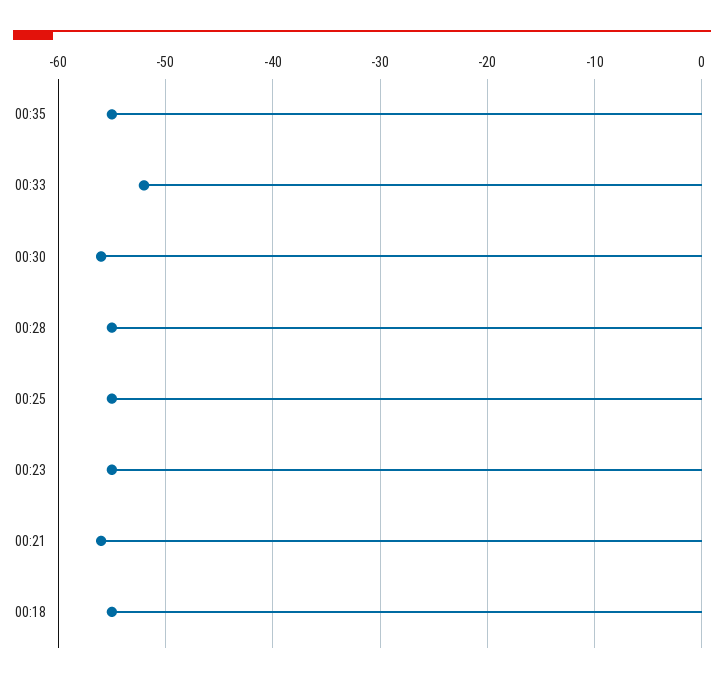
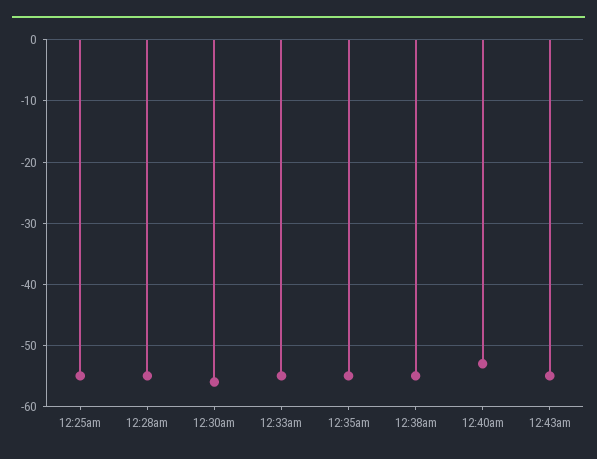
00:33: -52 -> -55
00:23: -55 -> none
00:21: -56 -> none
00:18: -55 -> none
12:38am: none -> -55
12:40am: none -> -53
12:43am: none -> -55

